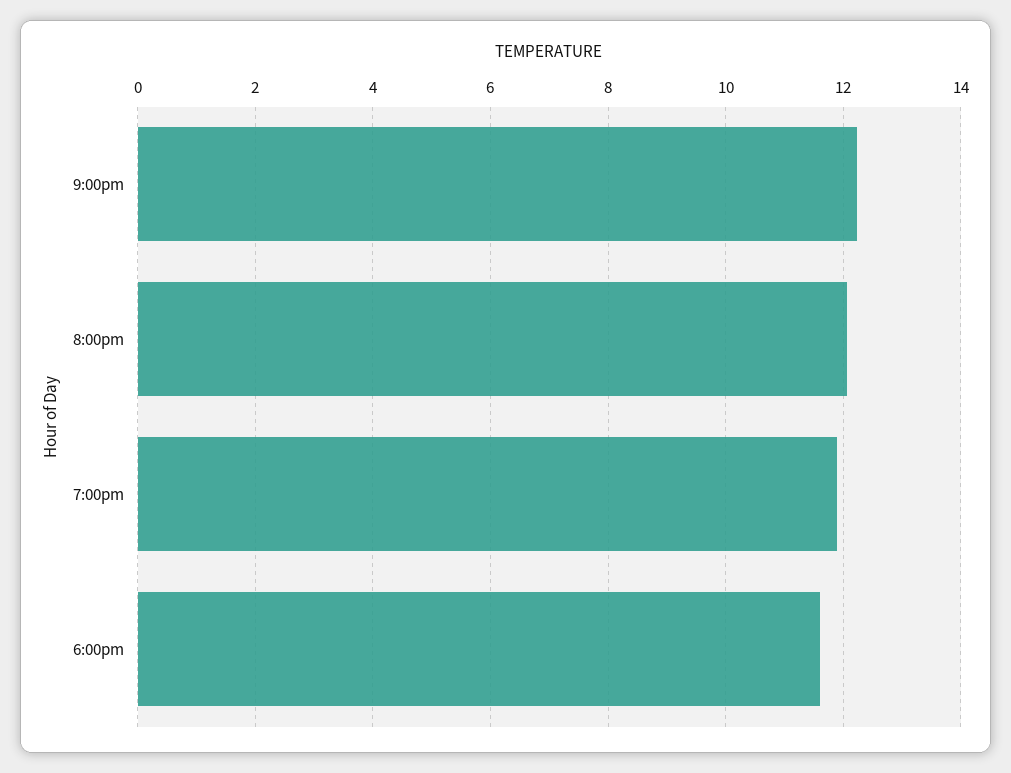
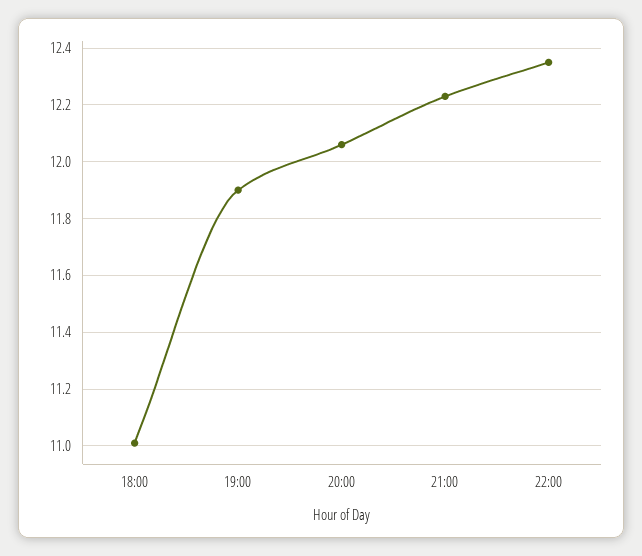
6:00pm: 11.6 -> 11
22:00: none -> 12.35

